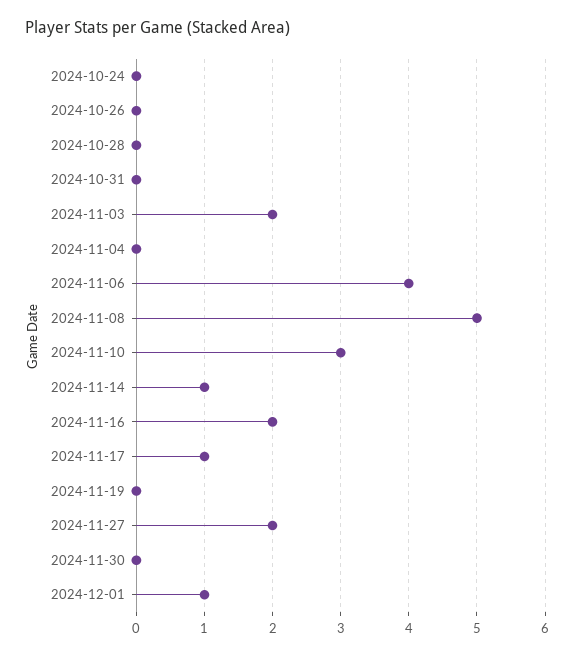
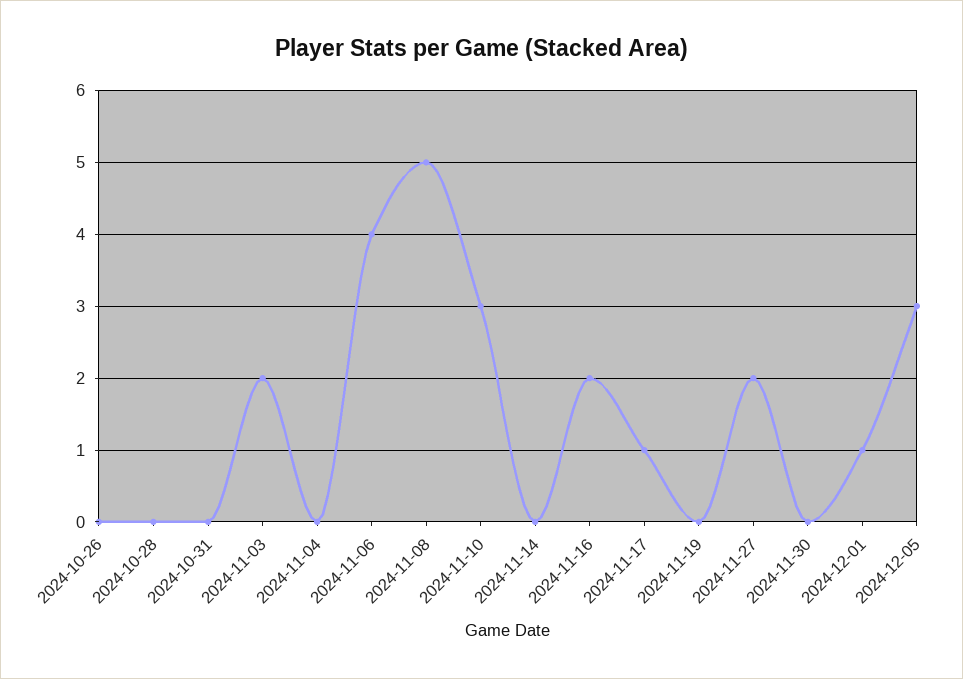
2024-10-24: 0 -> none
2024-11-14: 1 -> 0
2024-12-05: none -> 3

